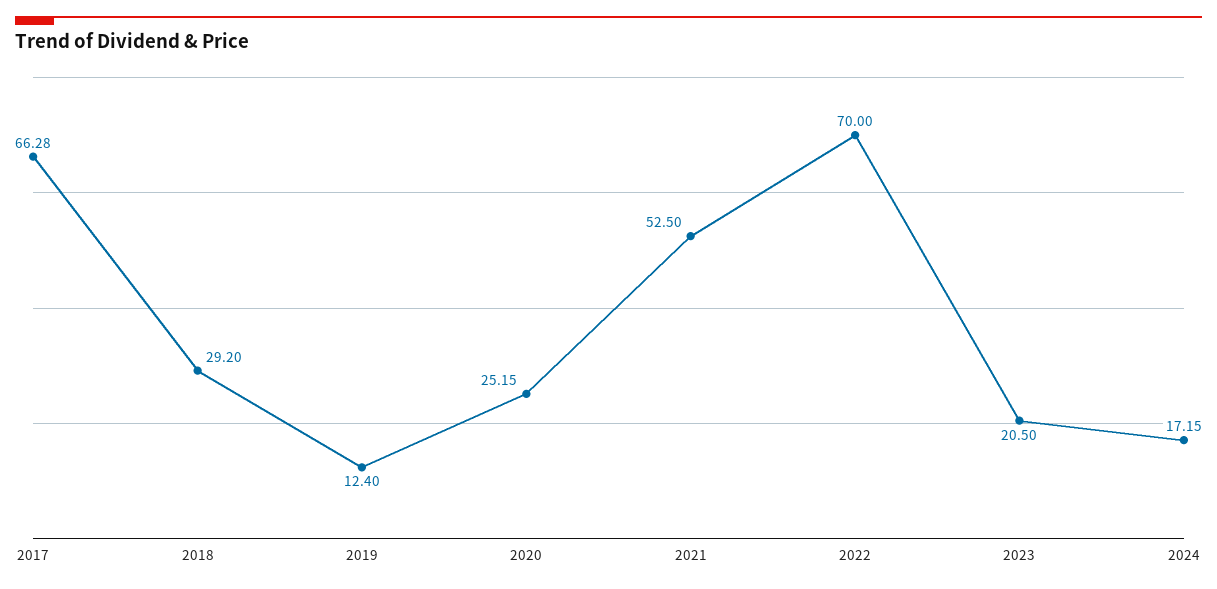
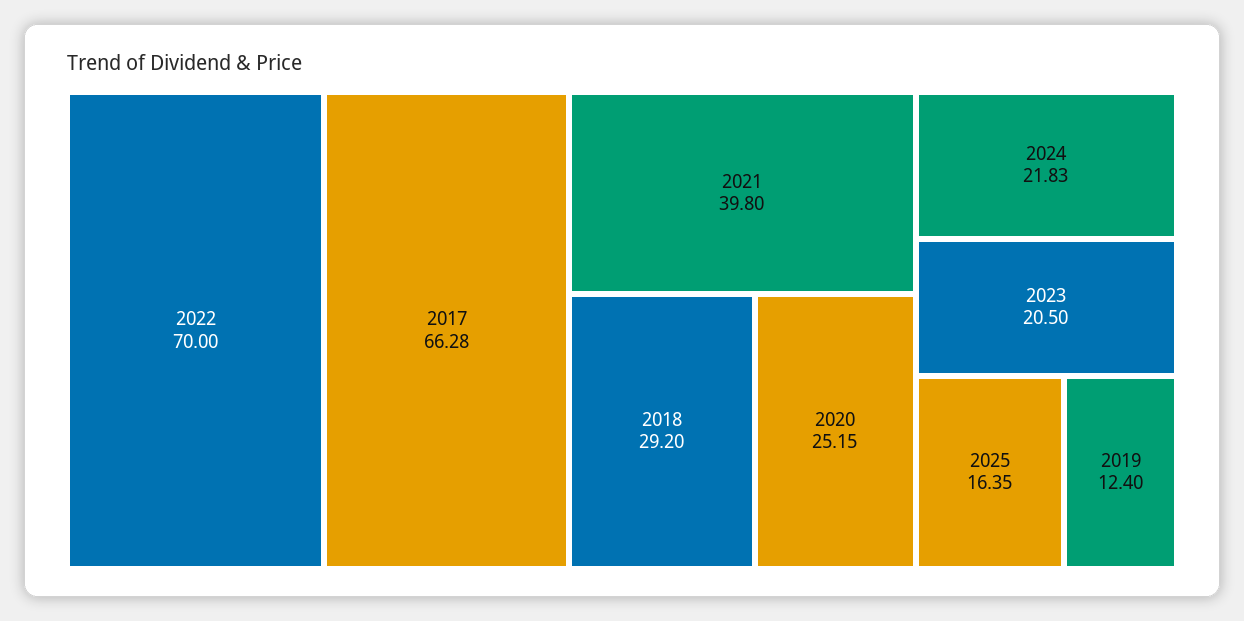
2021: 52.5 -> 39.8
2024: 17.15 -> 21.83
2025: none -> 16.35

